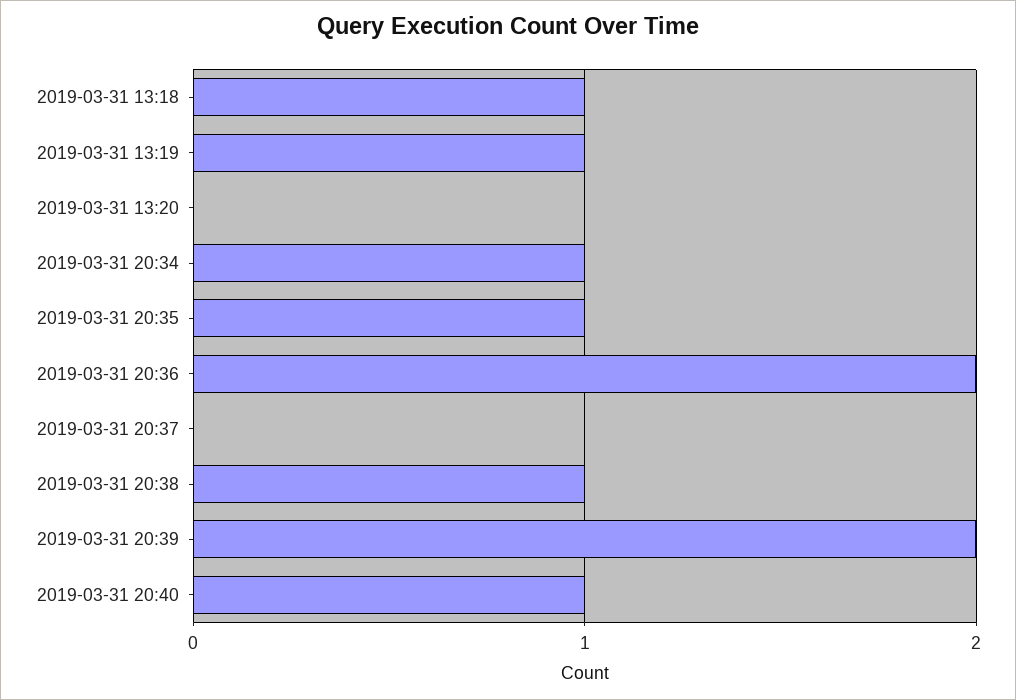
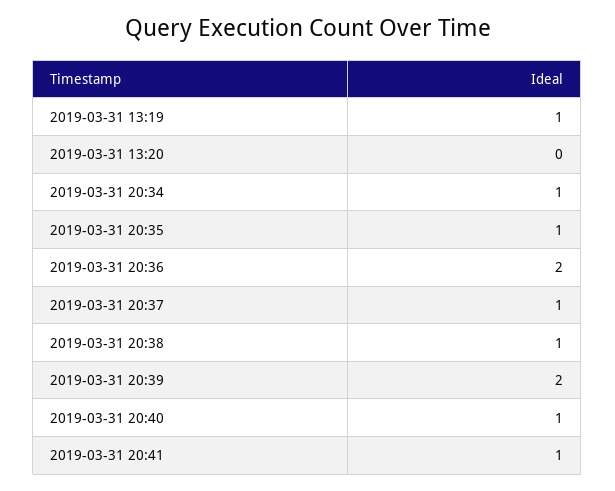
2019-03-31 13:18: 1 -> none
2019-03-31 20:37: 0 -> 1
2019-03-31 20:41: none -> 1

